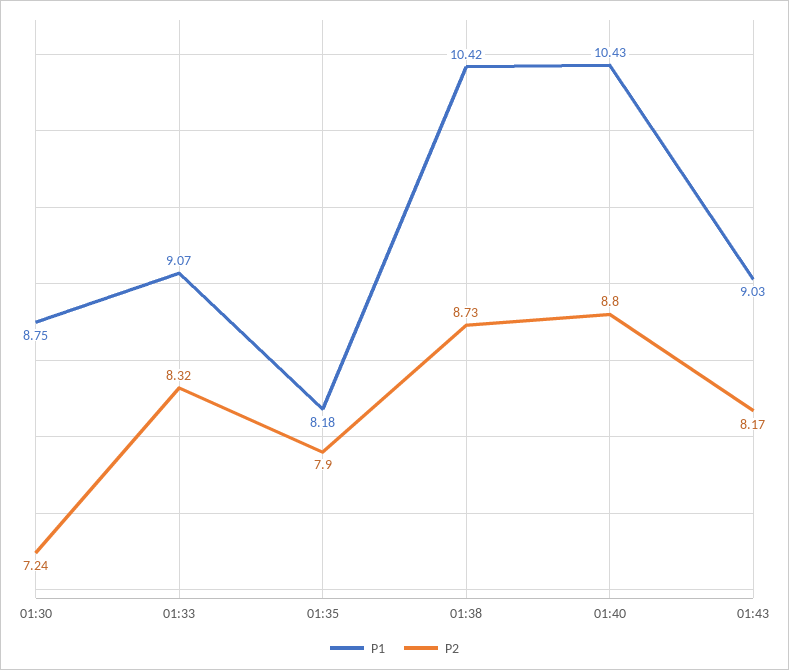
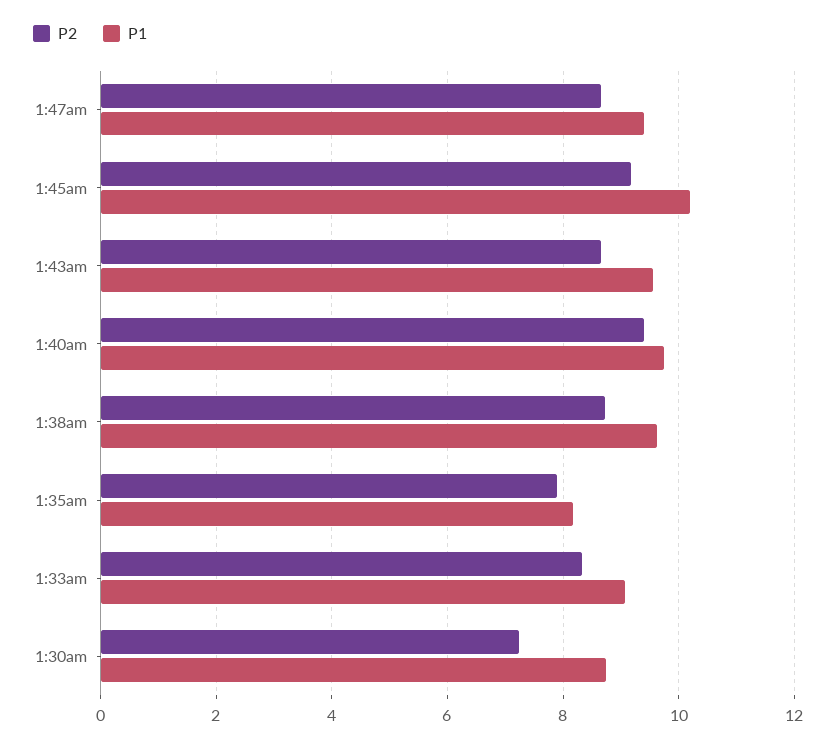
P1, 01:38: 10.42 -> 9.6
P1, 01:40: 10.43 -> 9.8
P2, 01:40: 8.8 -> 9.4
P1, 01:43: 9.03 -> 9.6
P2, 01:43: 8.17 -> 8.6
P2, 1:47am: none -> 8.6
P1, 1:47am: none -> 9.4
P2, 1:45am: none -> 9.2
P1, 1:45am: none -> 10.2

